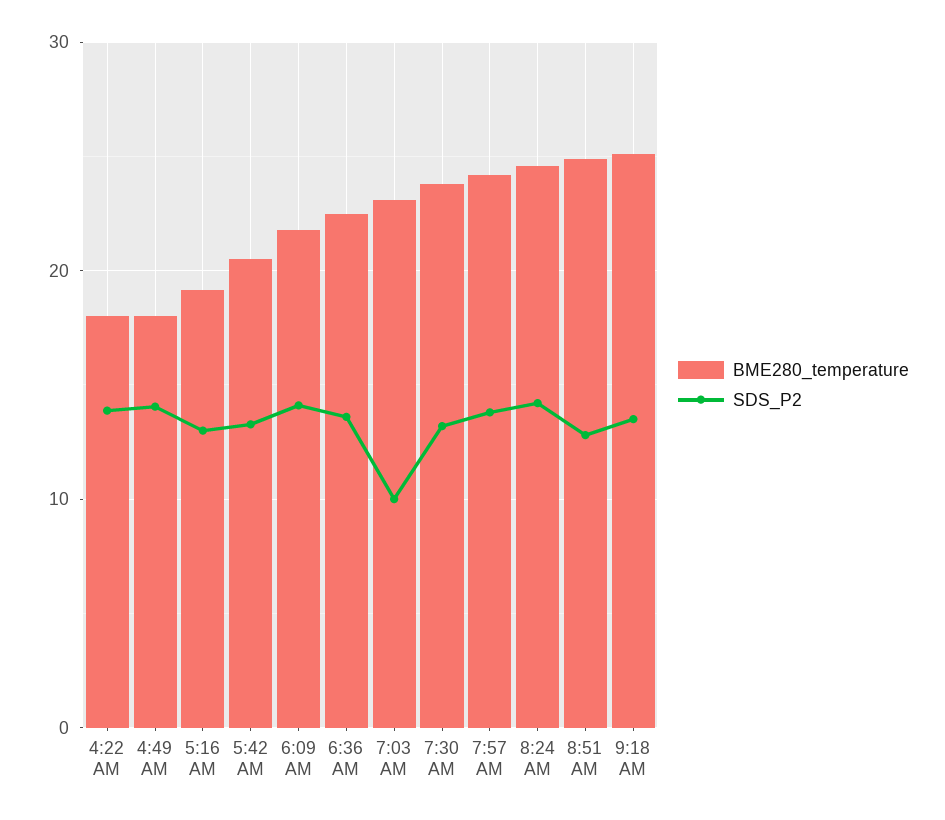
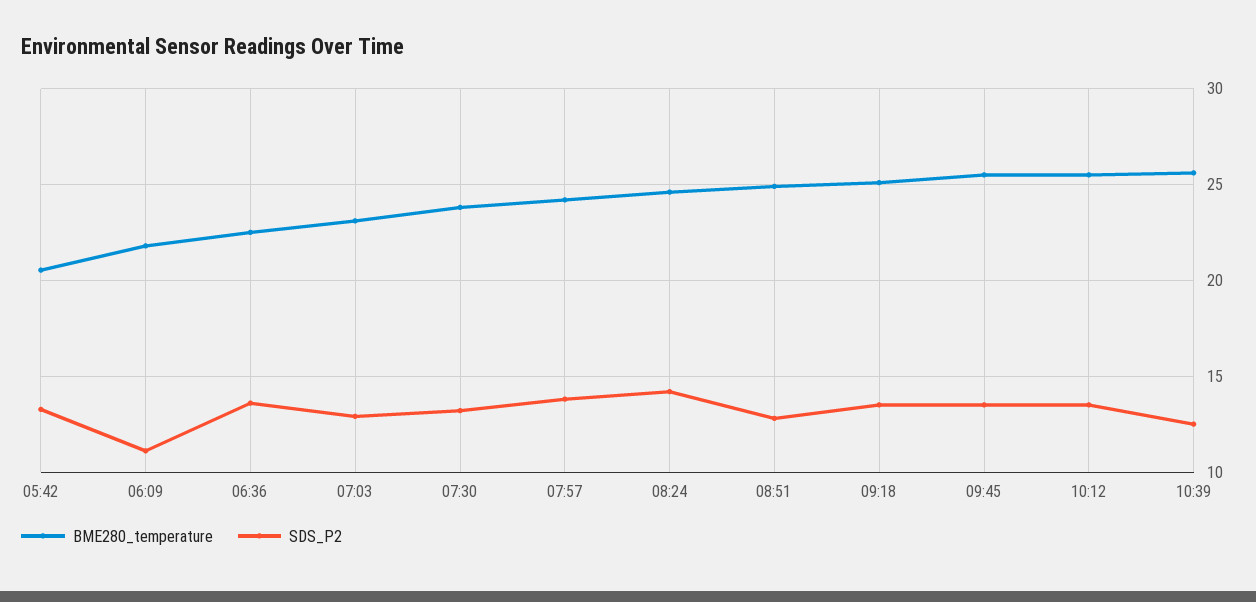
BME280_temperature, 4:22 AM: 18 -> none
SDS_P2, 4:22 AM: 14 -> none
BME280_temperature, 4:49 AM: 18 -> none
SDS_P2, 4:49 AM: 14 -> none
BME280_temperature, 5:16 AM: 19 -> none
SDS_P2, 5:16 AM: 13 -> none
SDS_P2, 6:09 AM: 14 -> 11
SDS_P2, 7:03 AM: 10 -> 13
BME280_temperature, 09:45: none -> 25.5
SDS_P2, 09:45: none -> 13.5
BME280_temperature, 10:12: none -> 25.5
SDS_P2, 10:12: none -> 13.5
BME280_temperature, 10:39: none -> 25.5
SDS_P2, 10:39: none -> 12.5

